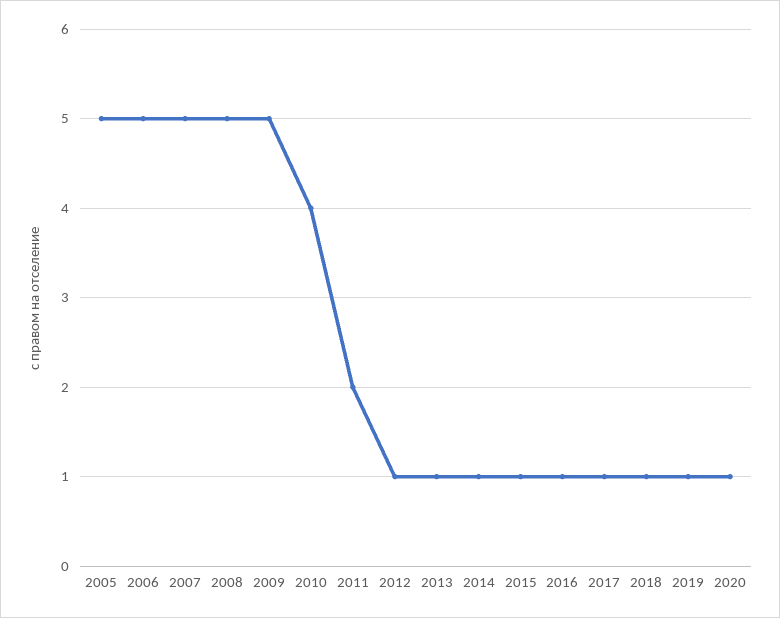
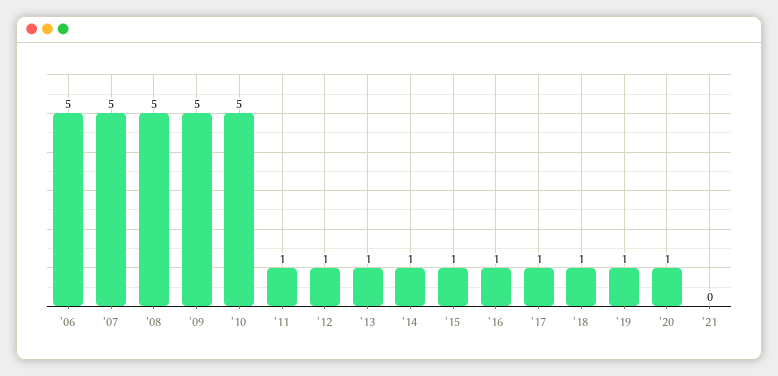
2005: 5 -> none
2010: 4 -> 5
2011: 2 -> 1
'21: none -> 0

